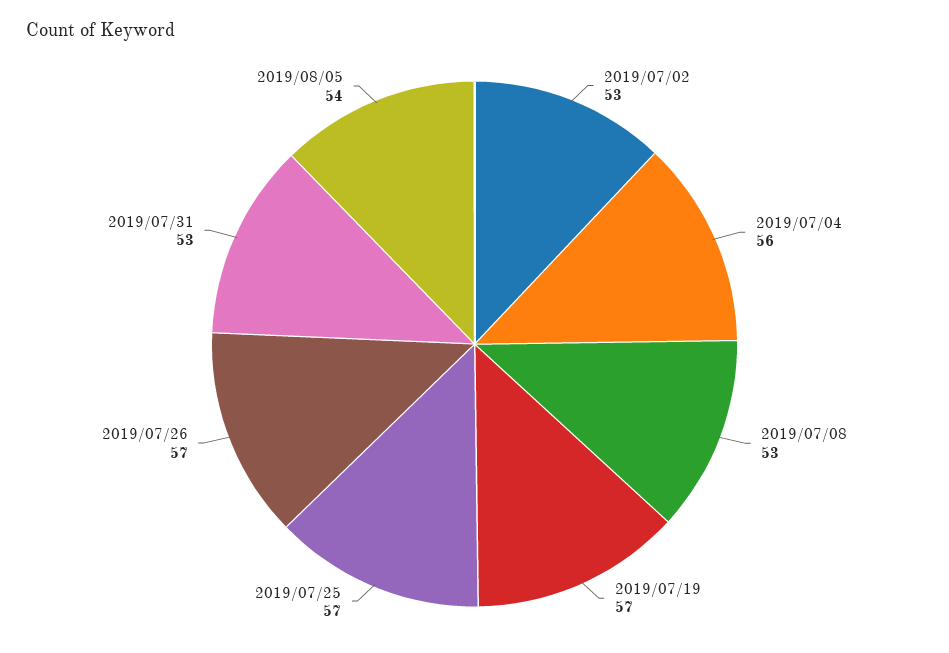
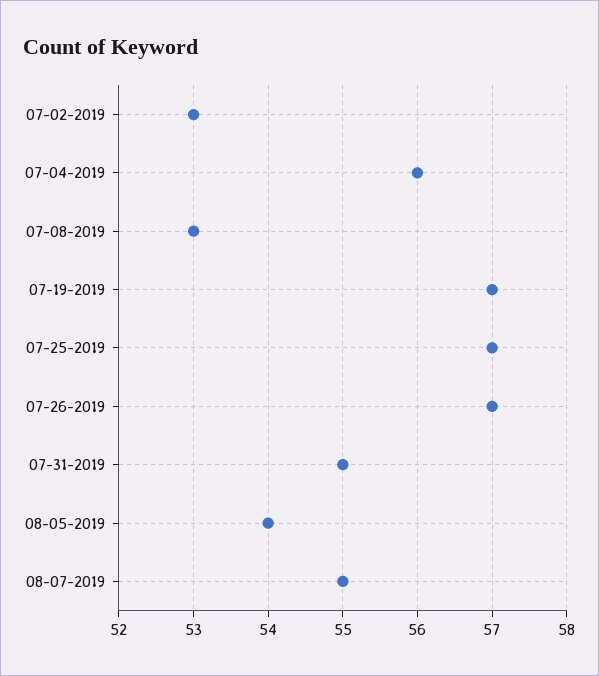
2019/07/31: 53 -> 55
08-07-2019: none -> 55

